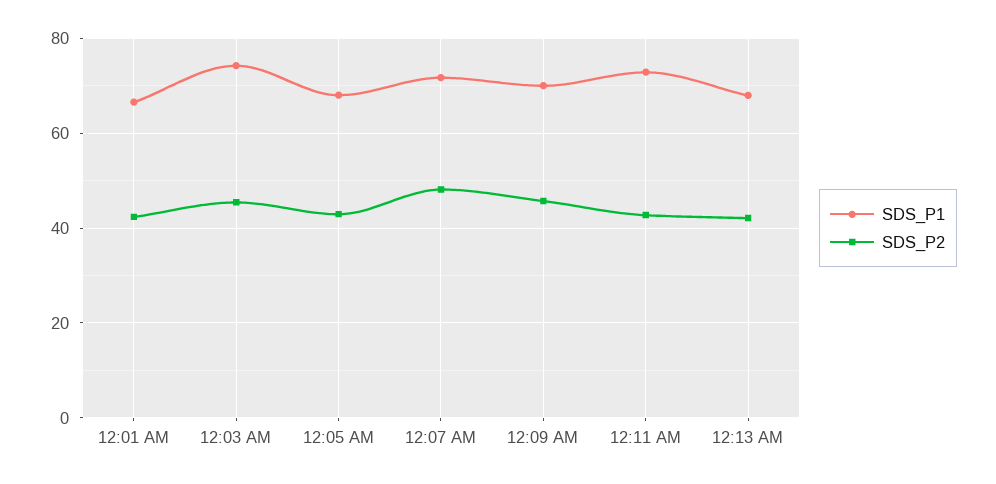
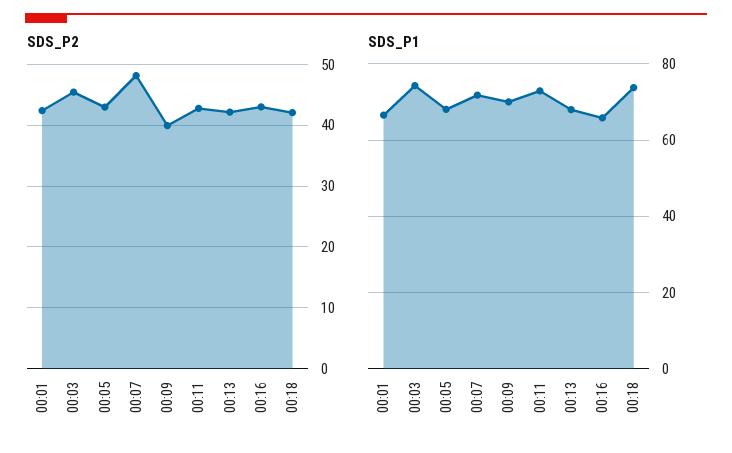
SDS_P2, 12:09 AM: 46 -> 40
SDS_P2, 00:16: none -> 43
SDS_P2, 00:18: none -> 42
SDS_P1, 00:16: none -> 66
SDS_P1, 00:18: none -> 74

